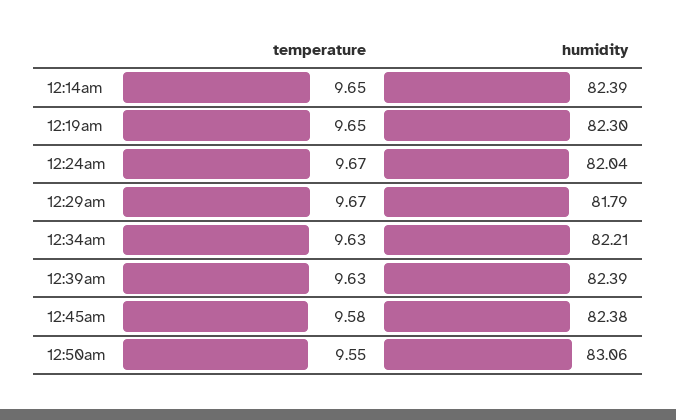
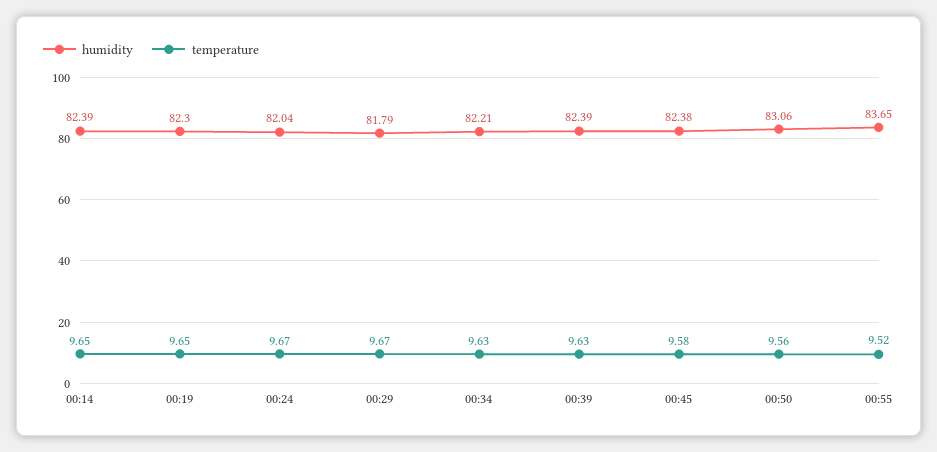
temperature, 12:50am: 9.55 -> 9.56
humidity, 00:55: none -> 83.65
temperature, 00:55: none -> 9.52

